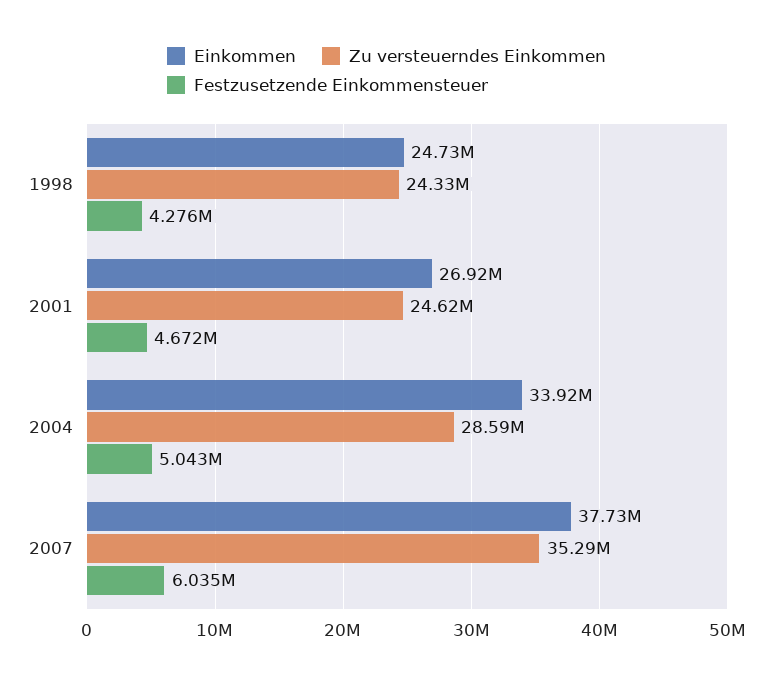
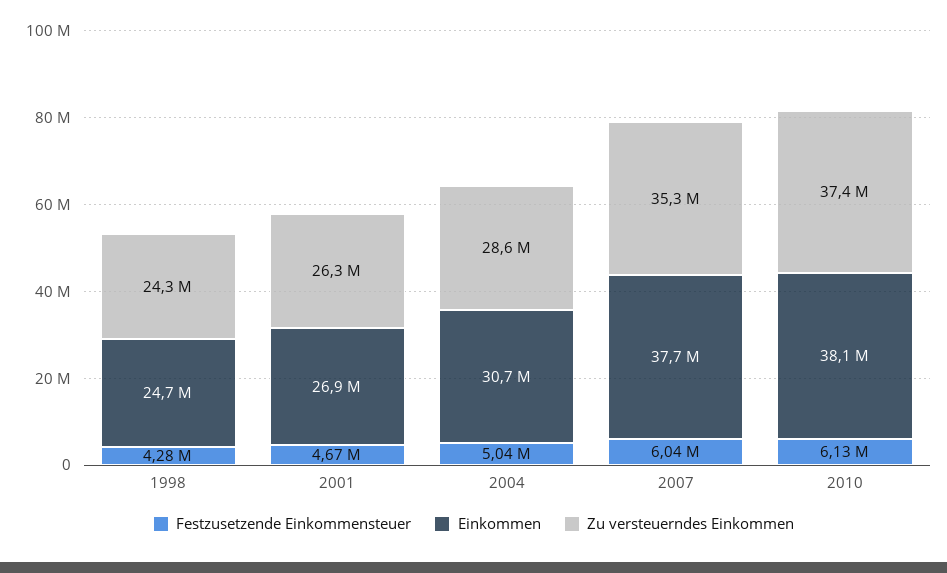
Zu versteuerndes Einkommen, 2001: 24620000 -> 26300000
Einkommen, 2004: 33920000 -> 30700000
Festzusetzende Einkommensteuer, 2010: none -> 6130000
Einkommen, 2010: none -> 38100000
Zu versteuerndes Einkommen, 2010: none -> 37400000

